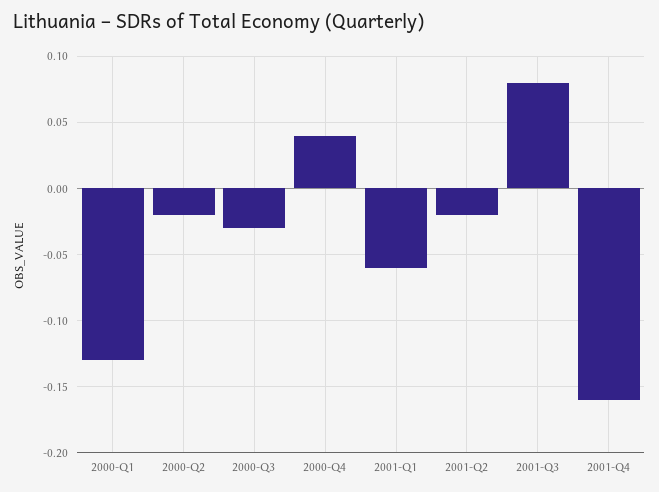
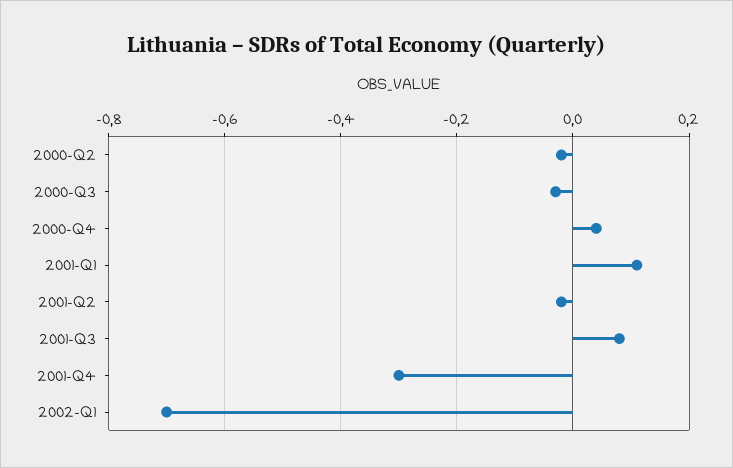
2000-Q1: -0.13 -> none
2001-Q1: -0.06 -> 0.1
2001-Q4: -0.16 -> -0.3
2002-Q1: none -> -0.7

